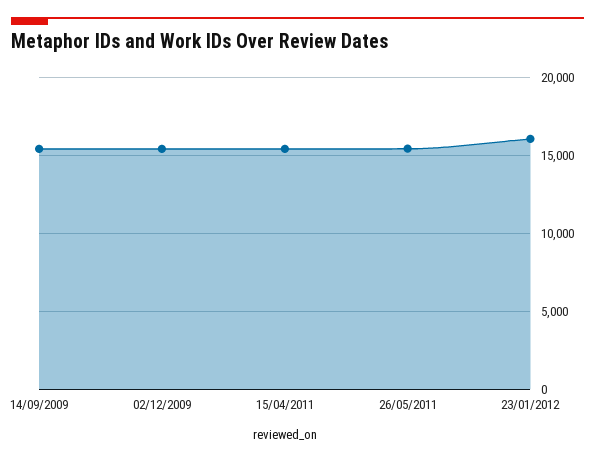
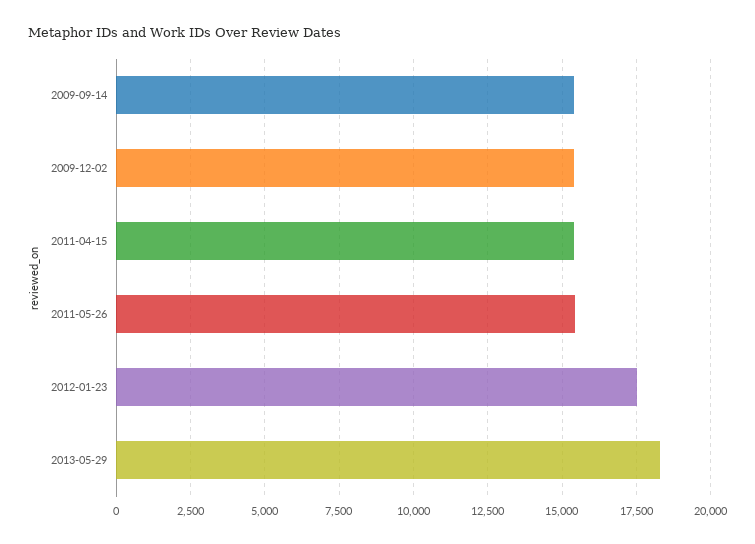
23/01/2012: 16000 -> 17500
2013-05-29: none -> 18250

